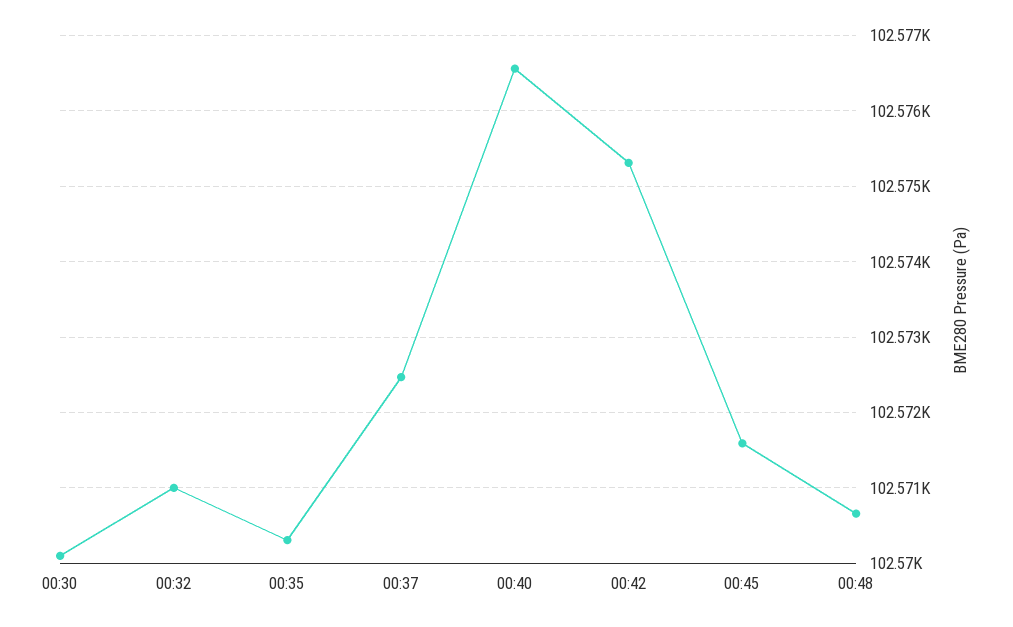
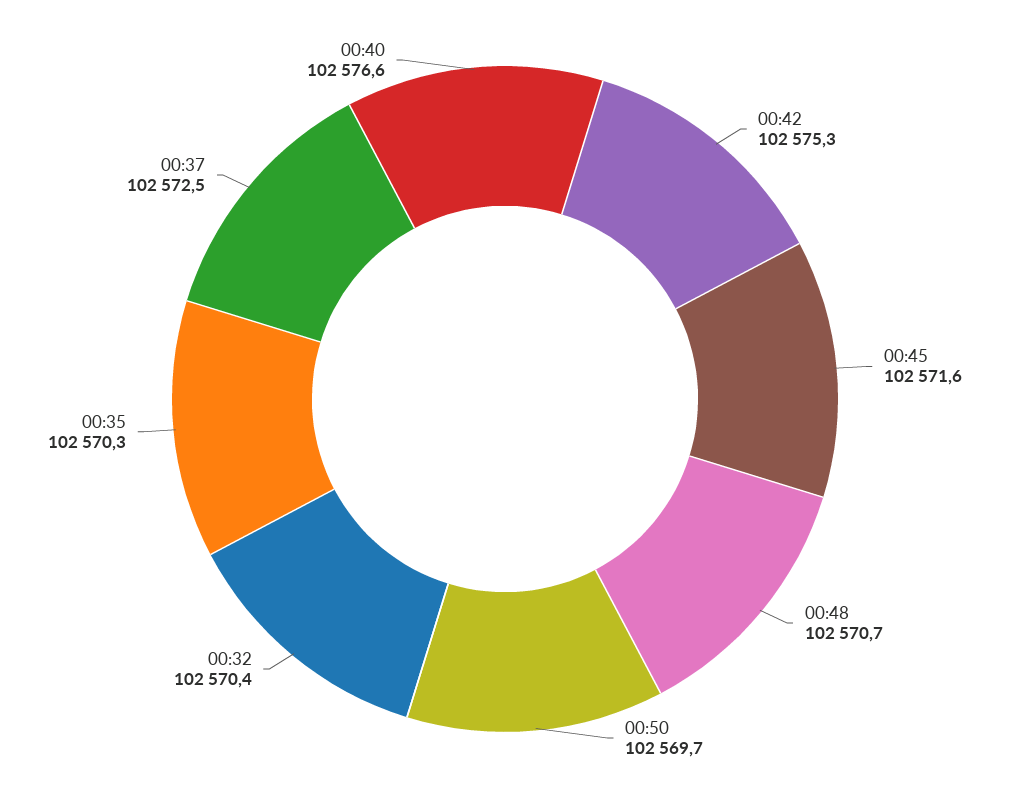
00:30: 102570.1 -> none
00:32: 102571 -> 102570.4
00:50: none -> 102569.7

